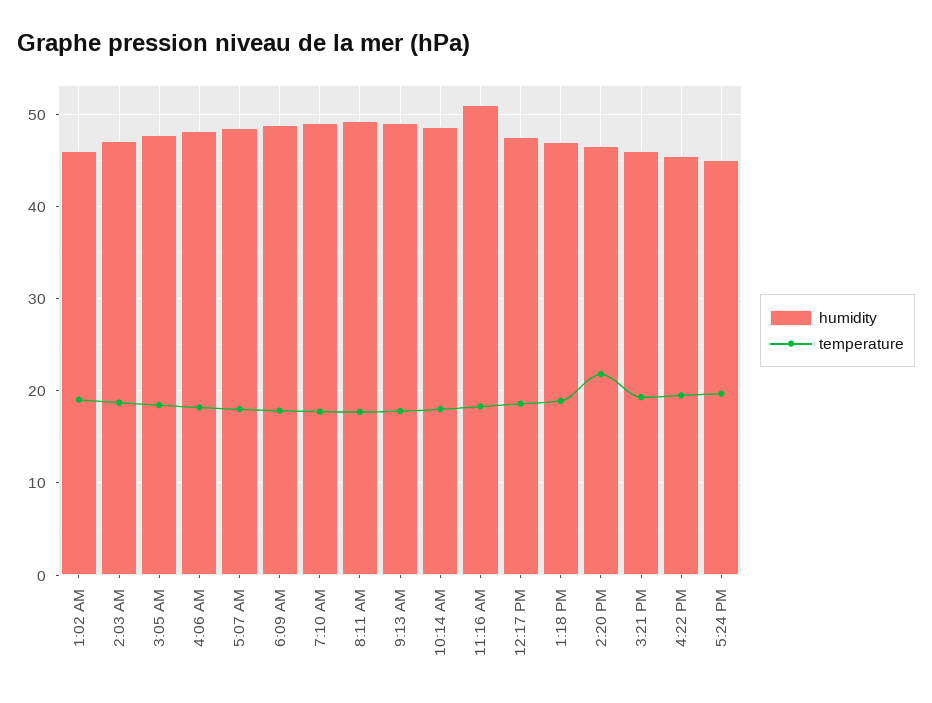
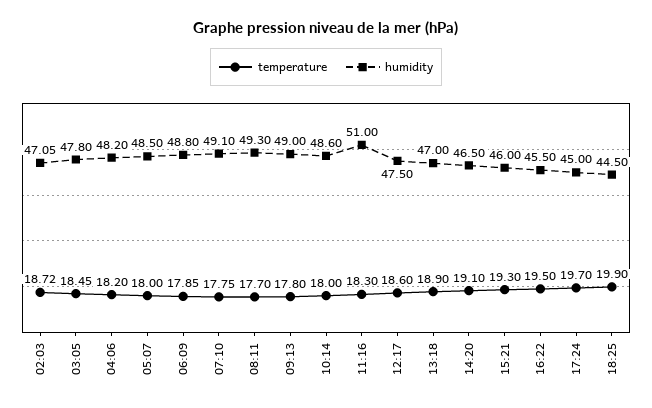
humidity, 1:02 AM: 46 -> none
temperature, 1:02 AM: 19 -> none
temperature, 2:20 PM: 22 -> 19.1
temperature, 18:25: none -> 19.9
humidity, 18:25: none -> 44.5

